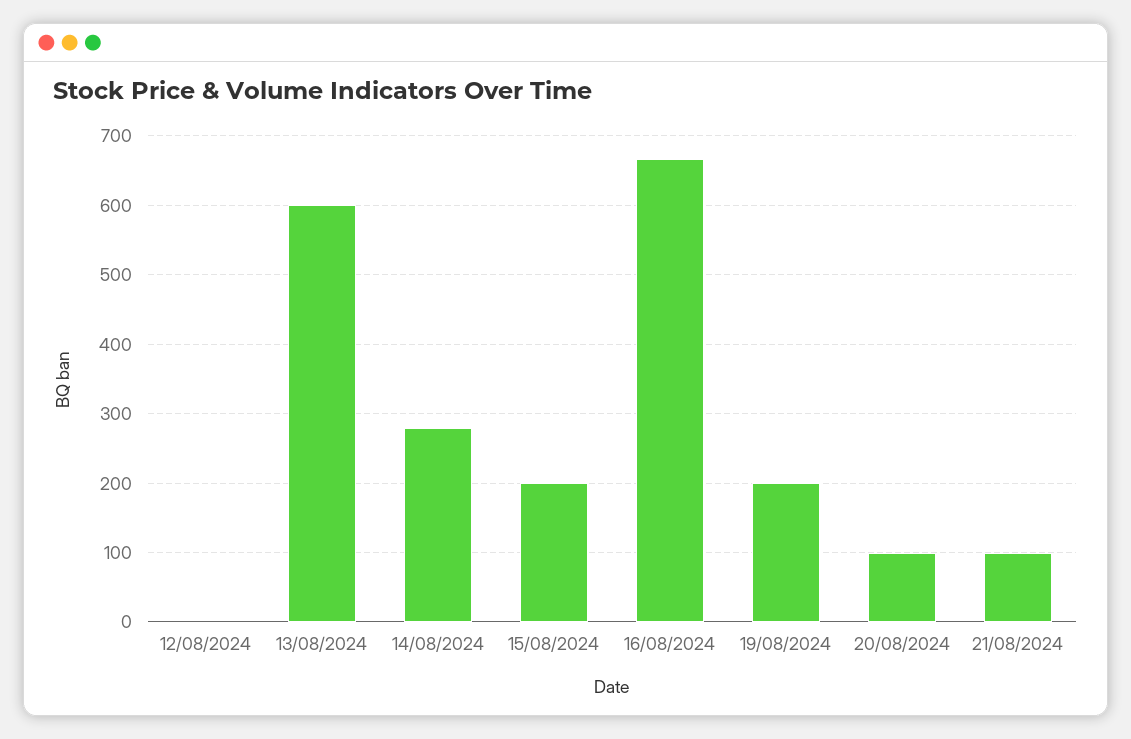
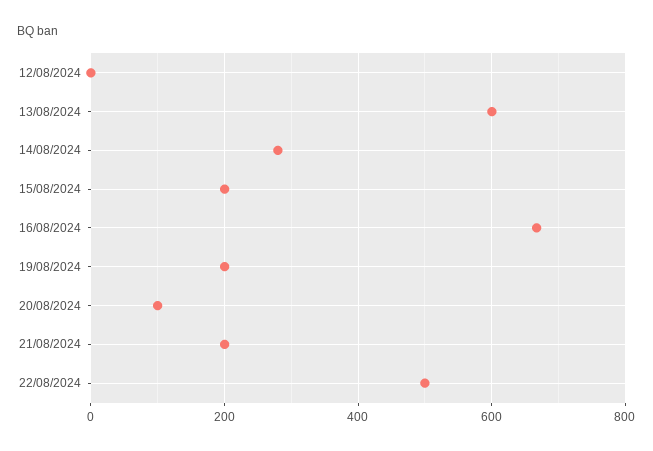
21/08/2024: 100 -> 200
22/08/2024: none -> 500

